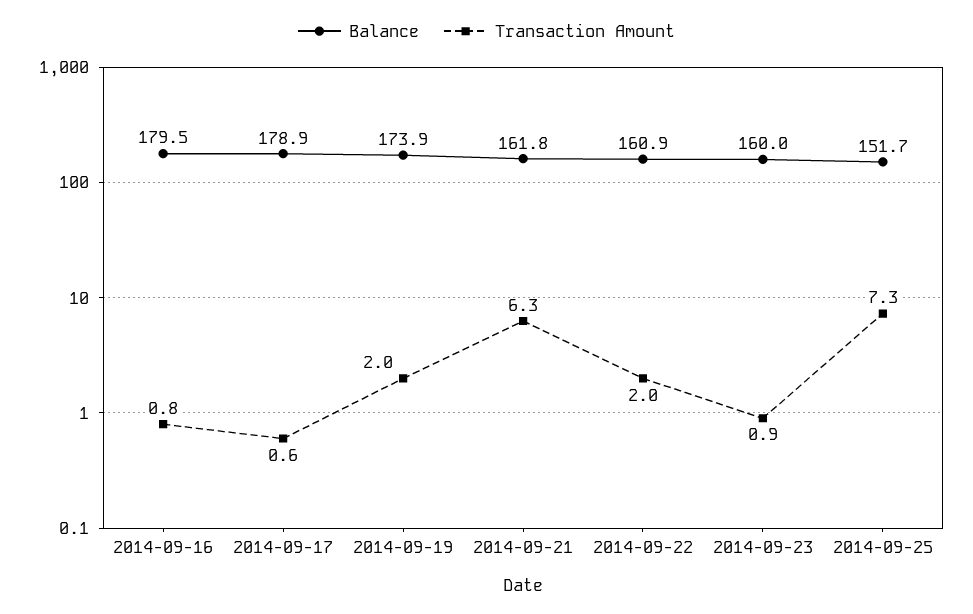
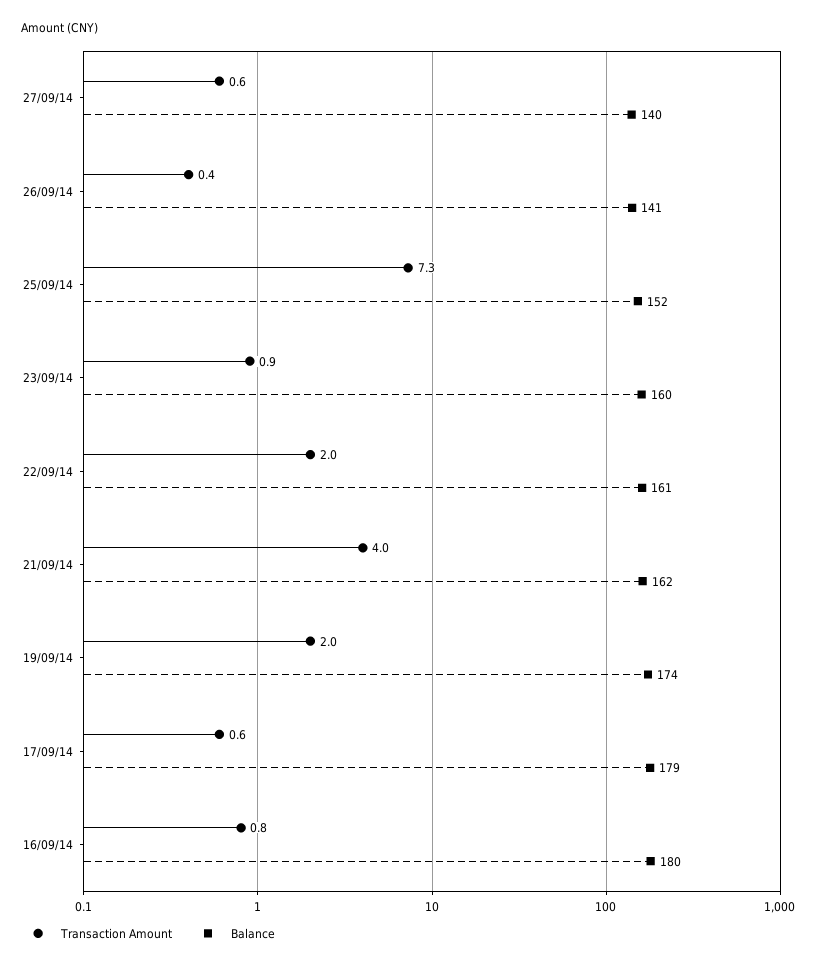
Transaction Amount, 2014-09-21: 6.3 -> 4
Transaction Amount, 27/09/14: none -> 0.6
Balance, 27/09/14: none -> 140
Transaction Amount, 26/09/14: none -> 0.4
Balance, 26/09/14: none -> 141

